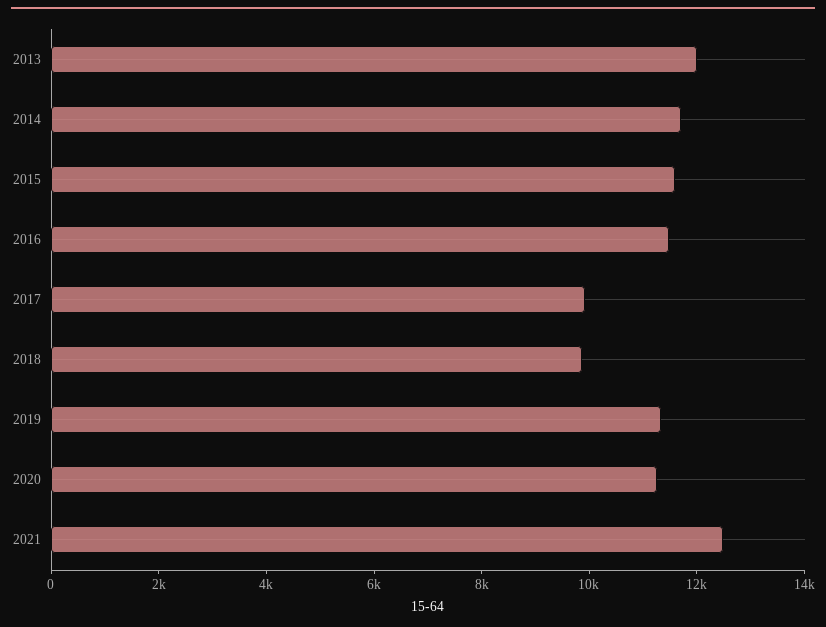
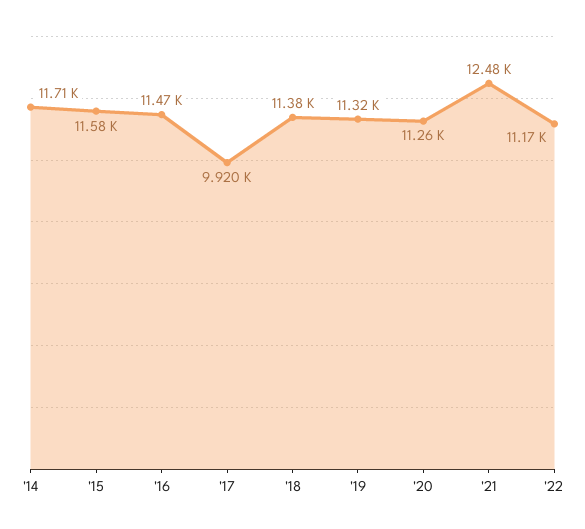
2013: 12000 -> none
2018: 10000 -> 11380
'22: none -> 11170

